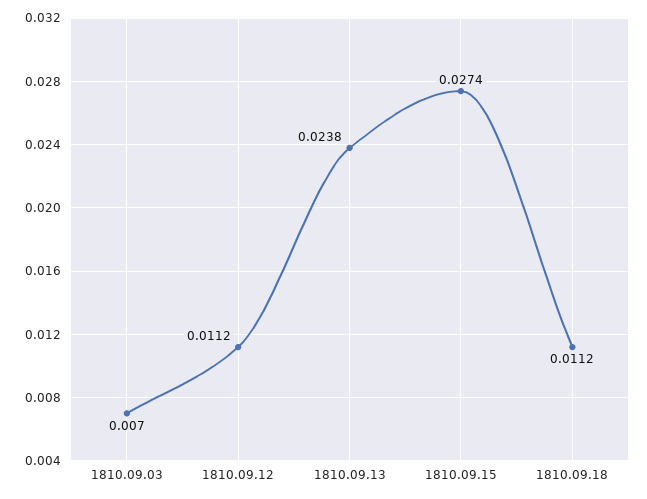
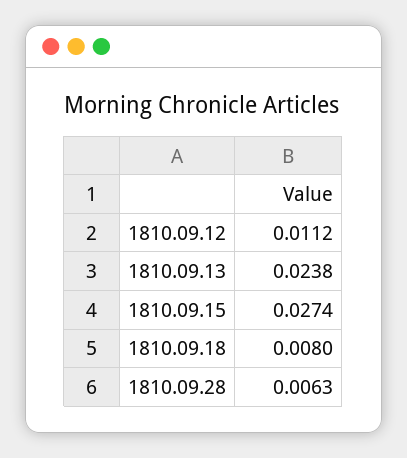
1810.09.03: 0.007 -> none
1810.09.18: 0.0112 -> 0.008
1810.09.28: none -> 0.0063

